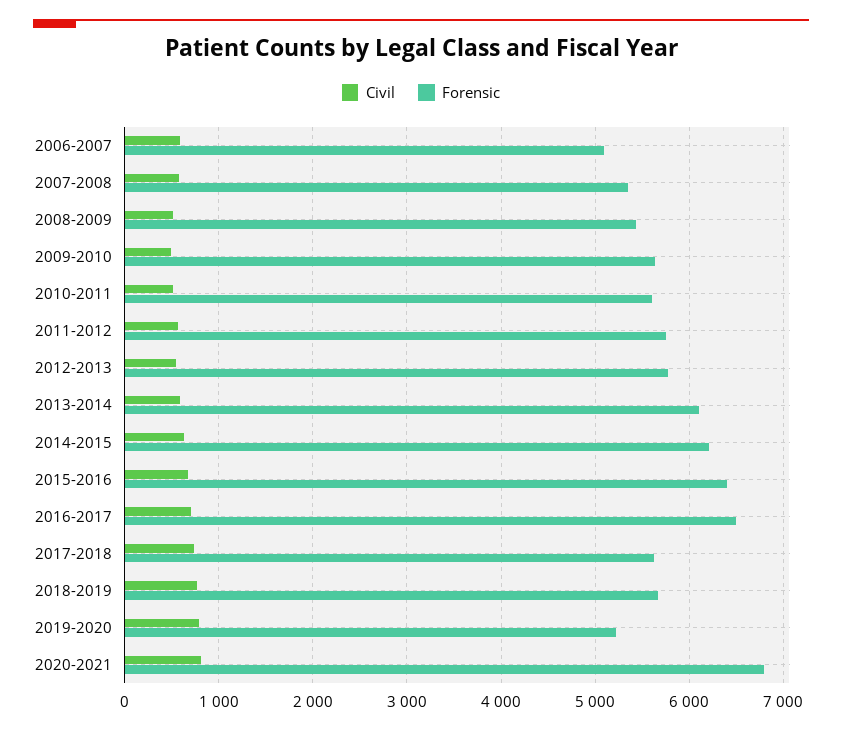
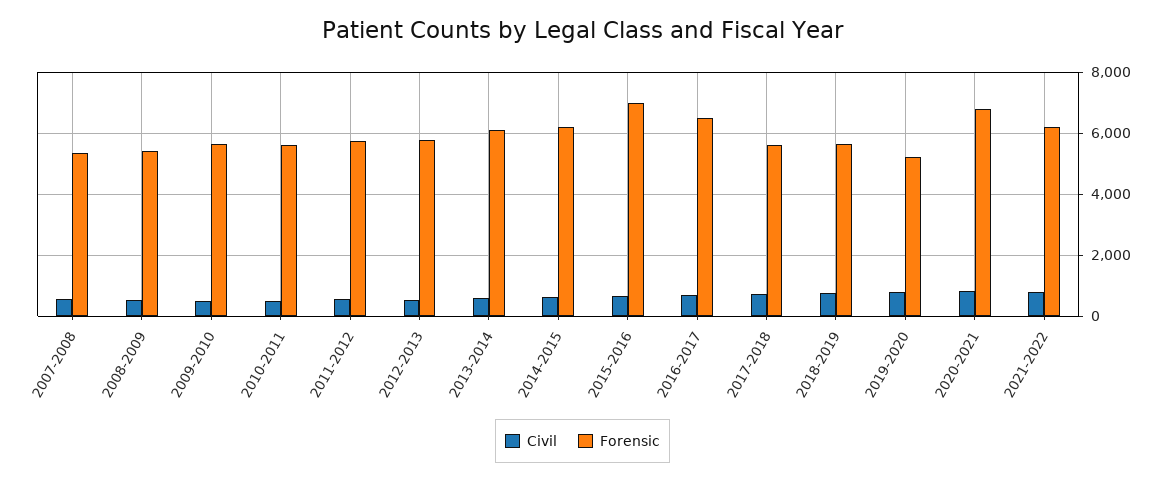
Civil, 2006-2007: 600 -> none
Forensic, 2006-2007: 5100 -> none
Forensic, 2015-2016: 6400 -> 7000
Civil, 2021-2022: none -> 800
Forensic, 2021-2022: none -> 6200

